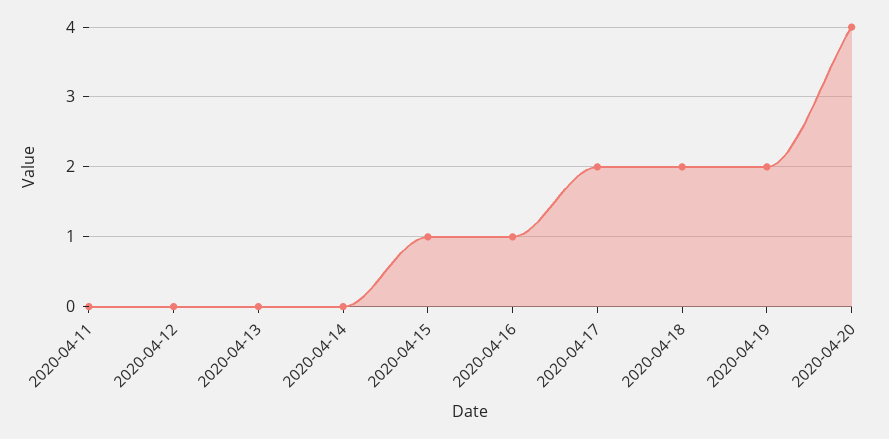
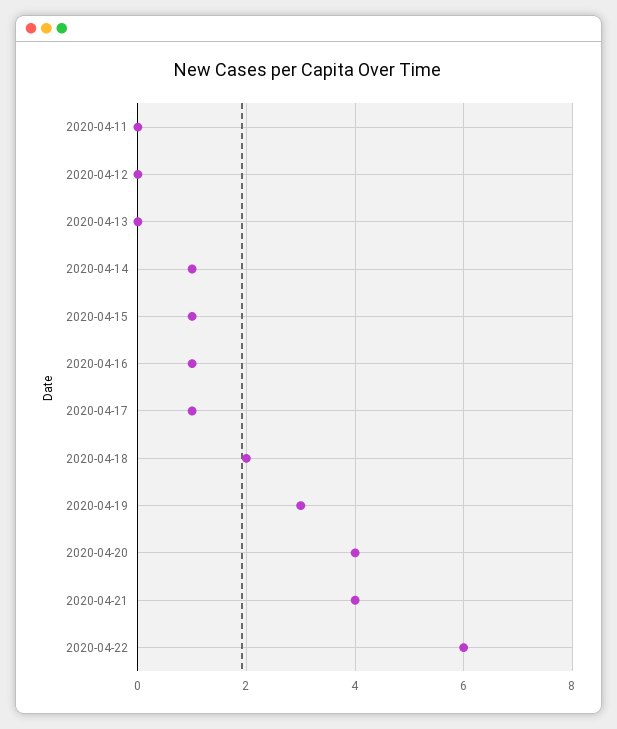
2020-04-14: 0 -> 1
2020-04-17: 2 -> 1
2020-04-19: 2 -> 3
2020-04-21: none -> 4
2020-04-22: none -> 6

